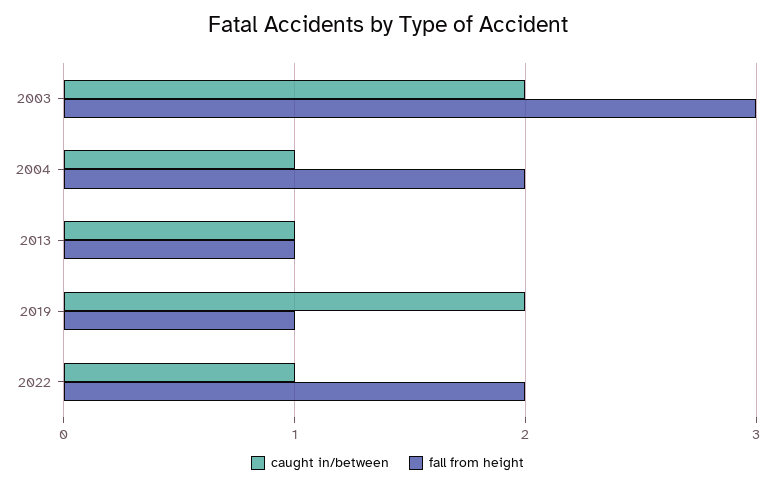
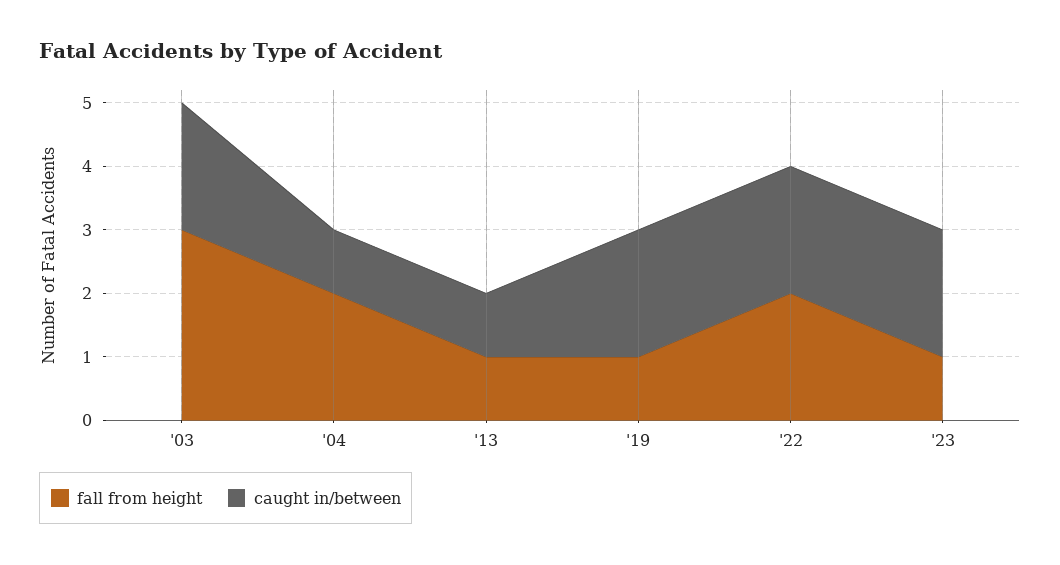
caught in/between, 2022: 1 -> 2
fall from height, '23: none -> 1
caught in/between, '23: none -> 2

